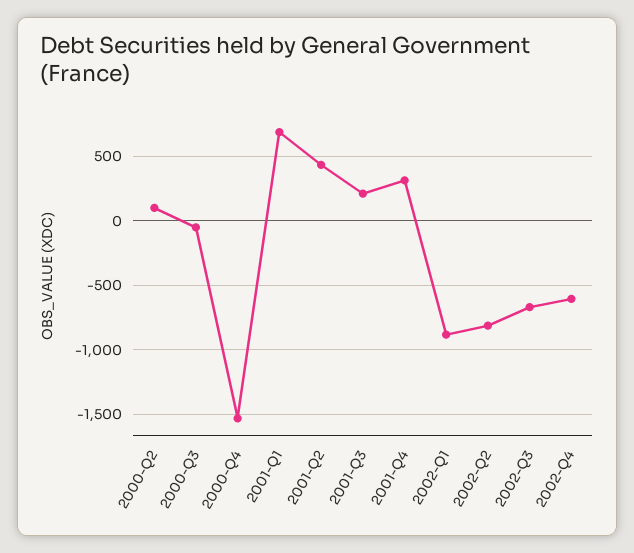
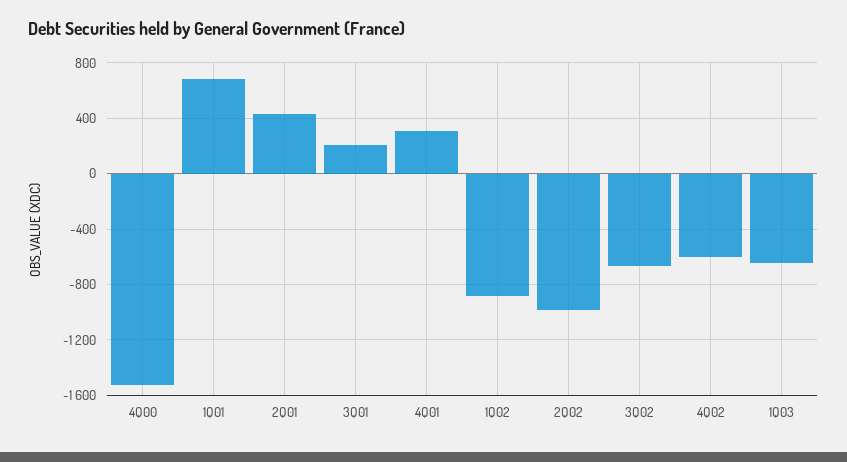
2000-Q2: 100 -> none
2000-Q3: -50 -> none
2002-Q2: -800 -> -1000
1Q03: none -> -650

